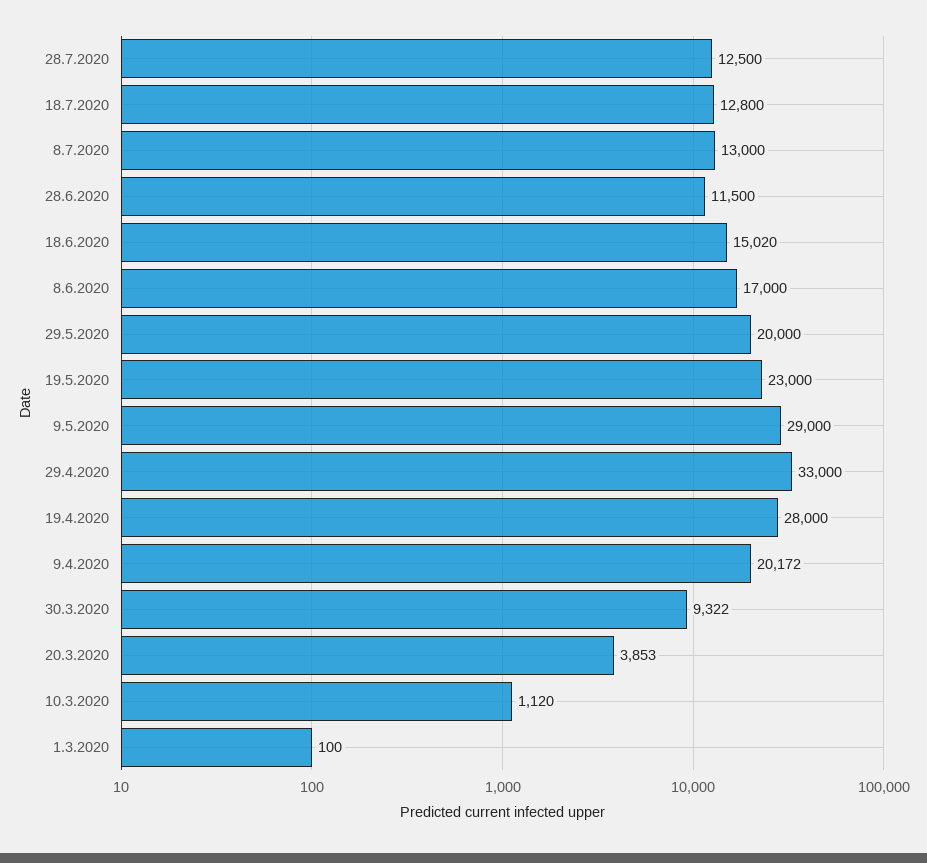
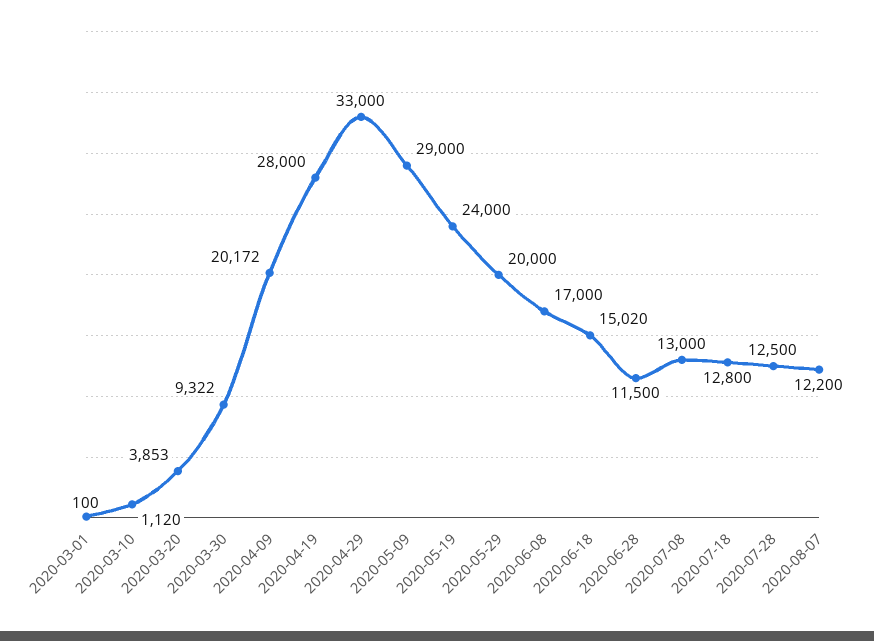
19.5.2020: 23000 -> 24000
2020-08-07: none -> 12200

